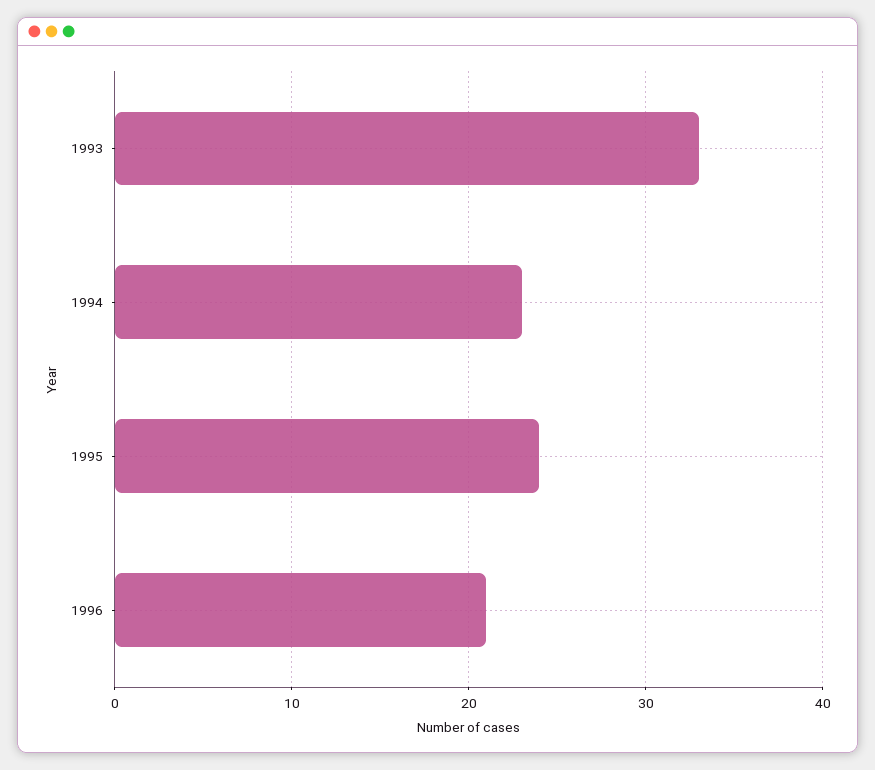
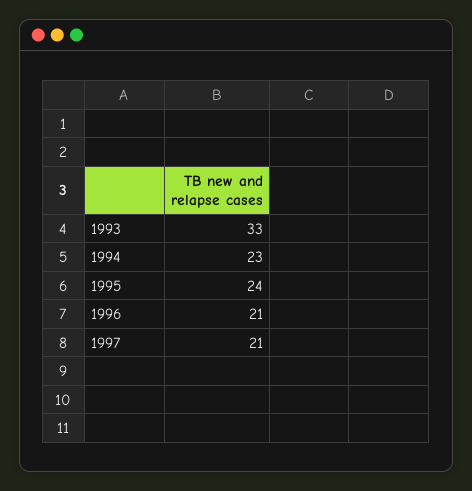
1997: none -> 21

